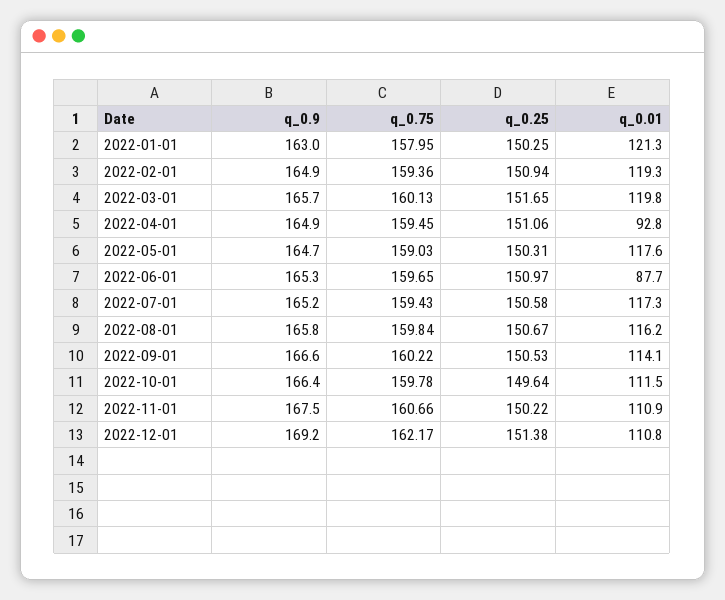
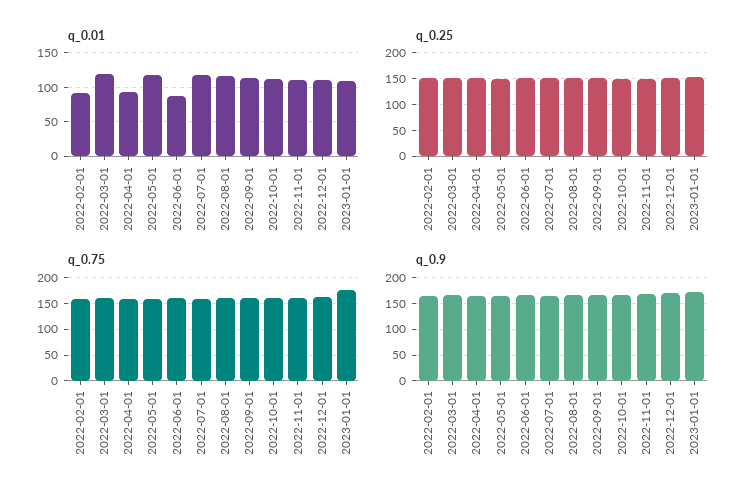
q_0.9, 2022-01-01: 163 -> none
q_0.75, 2022-01-01: 157.95 -> none
q_0.25, 2022-01-01: 150.25 -> none
q_0.01, 2022-01-01: 121.3 -> none
q_0.01, 2022-02-01: 119.3 -> 90
q_0.01, 2023-01-01: none -> 110
q_0.25, 2023-01-01: none -> 150
q_0.75, 2023-01-01: none -> 175
q_0.9, 2023-01-01: none -> 175

